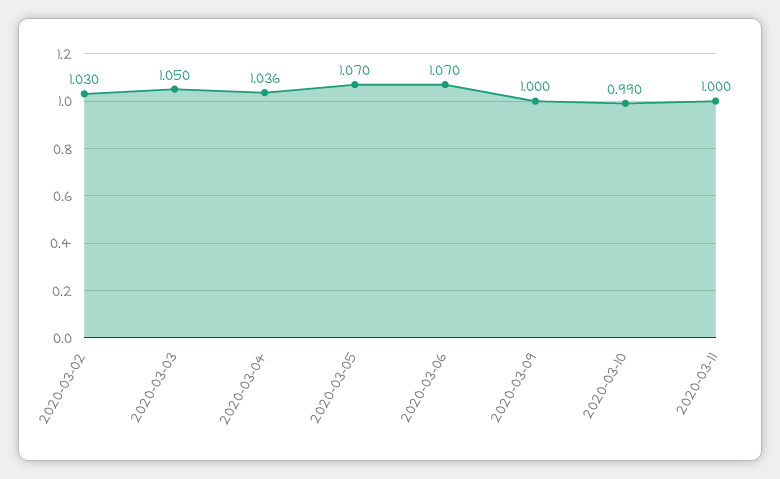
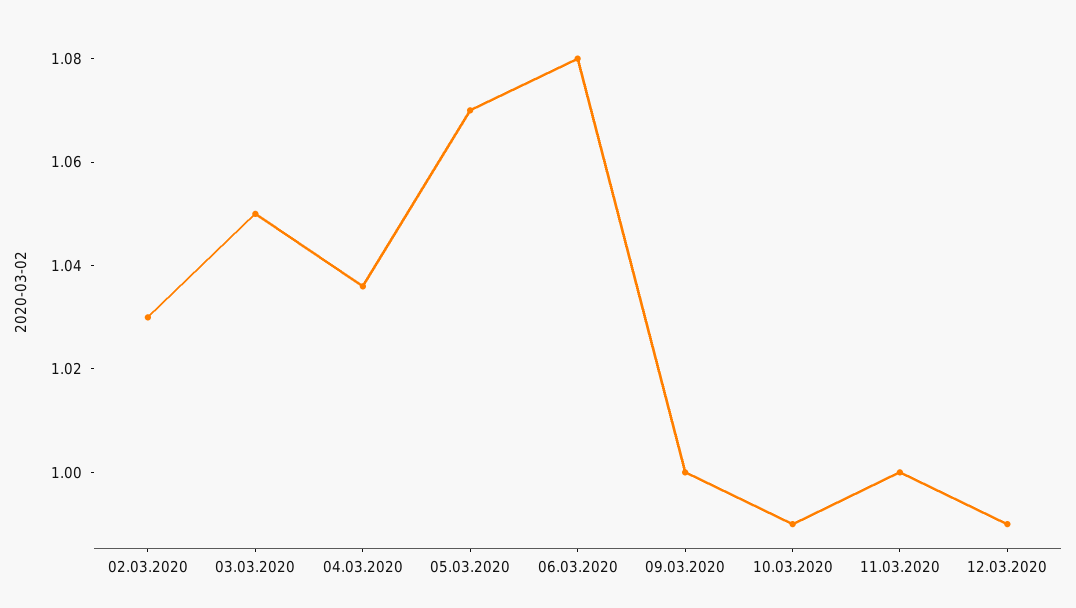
2020-03-06: 1.07 -> 1.08
12.03.2020: none -> 0.99

